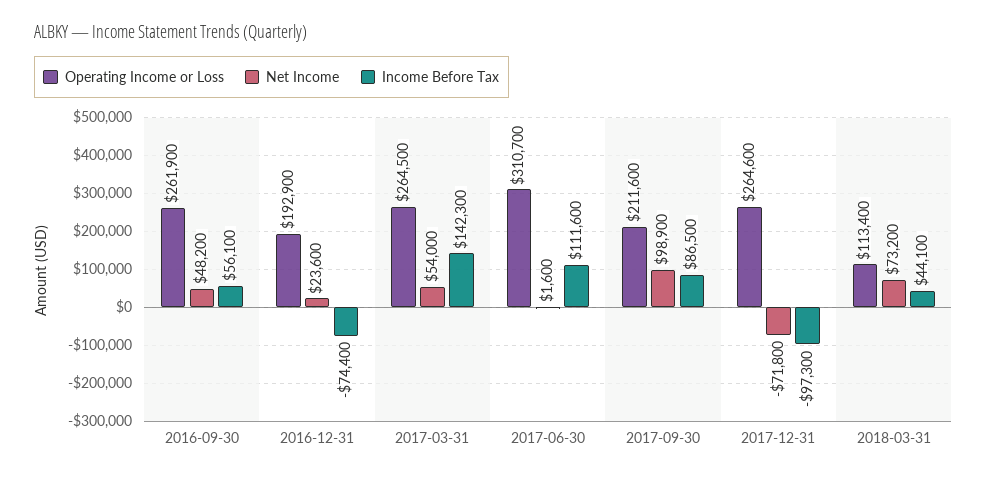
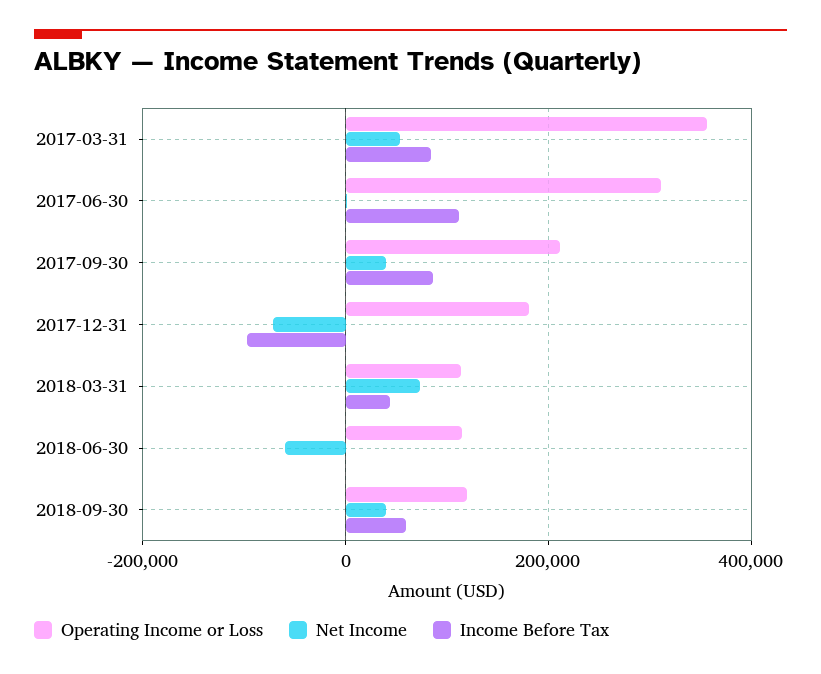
Operating Income or Loss, 2016-09-30: 261900 -> none
Net Income, 2016-09-30: 48200 -> none
Income Before Tax, 2016-09-30: 56100 -> none
Operating Income or Loss, 2016-12-31: 192900 -> none
Net Income, 2016-12-31: 23600 -> none
Income Before Tax, 2016-12-31: -74400 -> none
Operating Income or Loss, 2017-03-31: 264500 -> 360000
Income Before Tax, 2017-03-31: 142300 -> 80000
Net Income, 2017-09-30: 98900 -> 40000
Operating Income or Loss, 2017-12-31: 264600 -> 180000
Operating Income or Loss, 2018-06-30: none -> 120000
Net Income, 2018-06-30: none -> -60000
Income Before Tax, 2018-06-30: none -> 0
Operating Income or Loss, 2018-09-30: none -> 120000
Net Income, 2018-09-30: none -> 40000
Income Before Tax, 2018-09-30: none -> 60000

